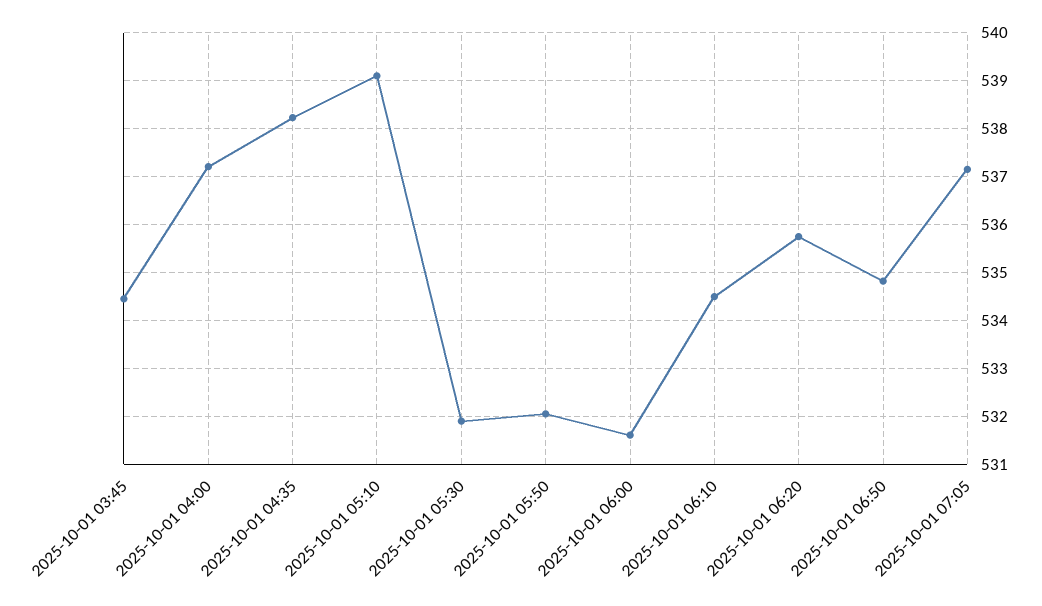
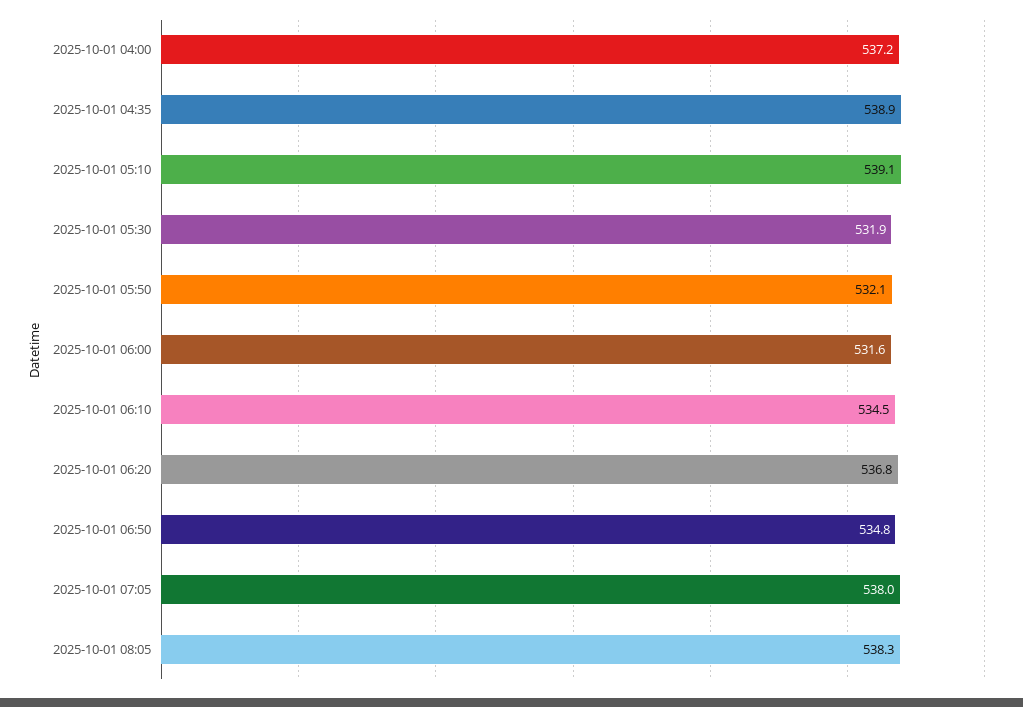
2025-10-01 03:45: 534.4 -> none
2025-10-01 04:35: 538.2 -> 538.9
2025-10-01 06:20: 535.8 -> 536.8
2025-10-01 07:05: 537.2 -> 538
2025-10-01 08:05: none -> 538.3

